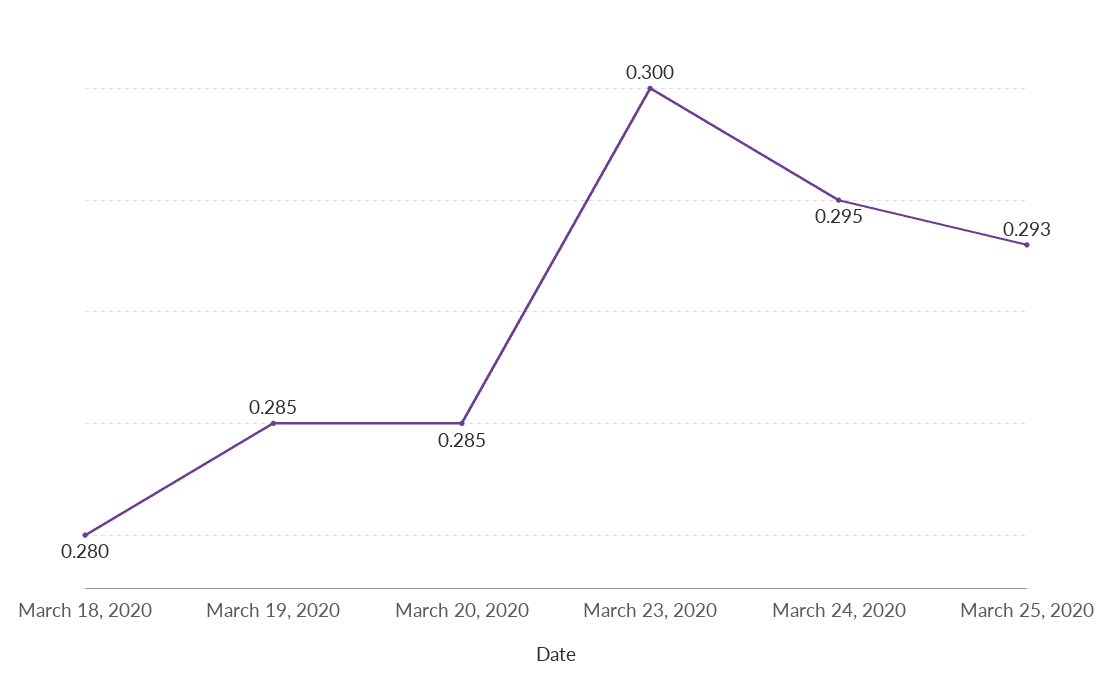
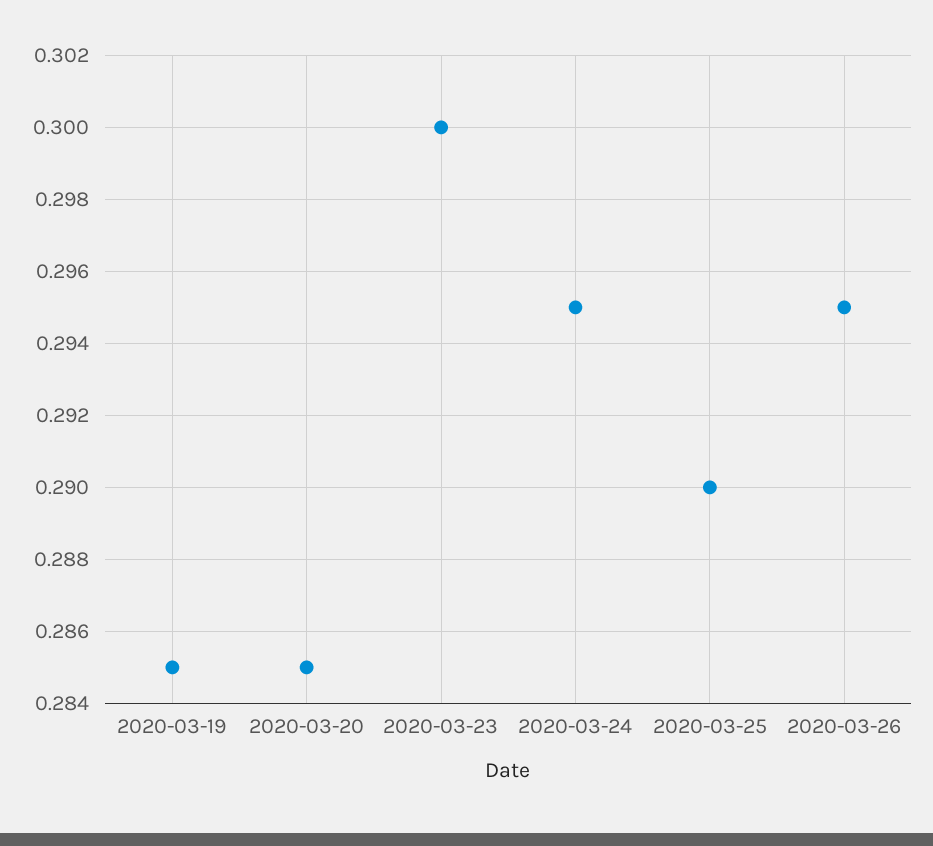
March 18, 2020: 0.28 -> none
March 25, 2020: 0.293 -> 0.29
2020-03-26: none -> 0.295

